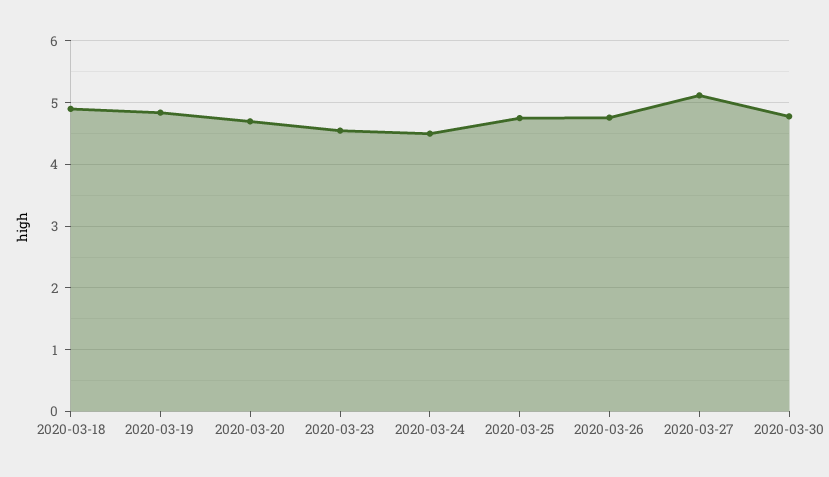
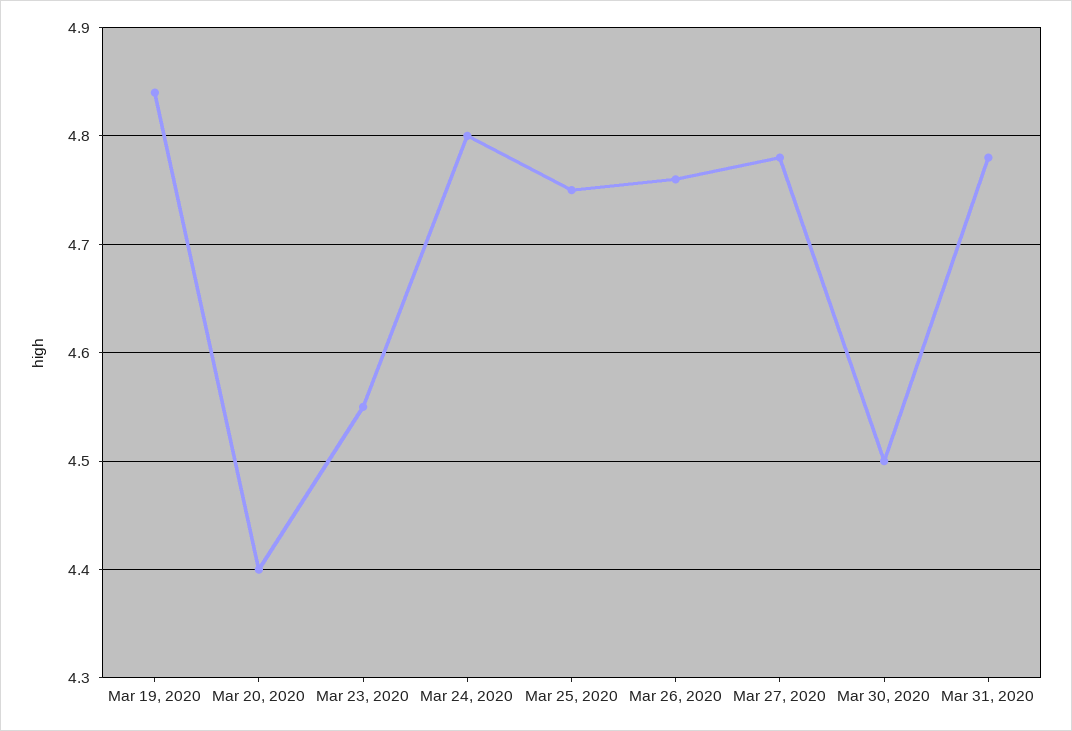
2020-03-18: 4.9 -> none
2020-03-20: 4.7 -> 4.4
2020-03-24: 4.5 -> 4.8
2020-03-27: 5.1 -> 4.78
2020-03-30: 4.8 -> 4.5
Mar 31, 2020: none -> 4.78

